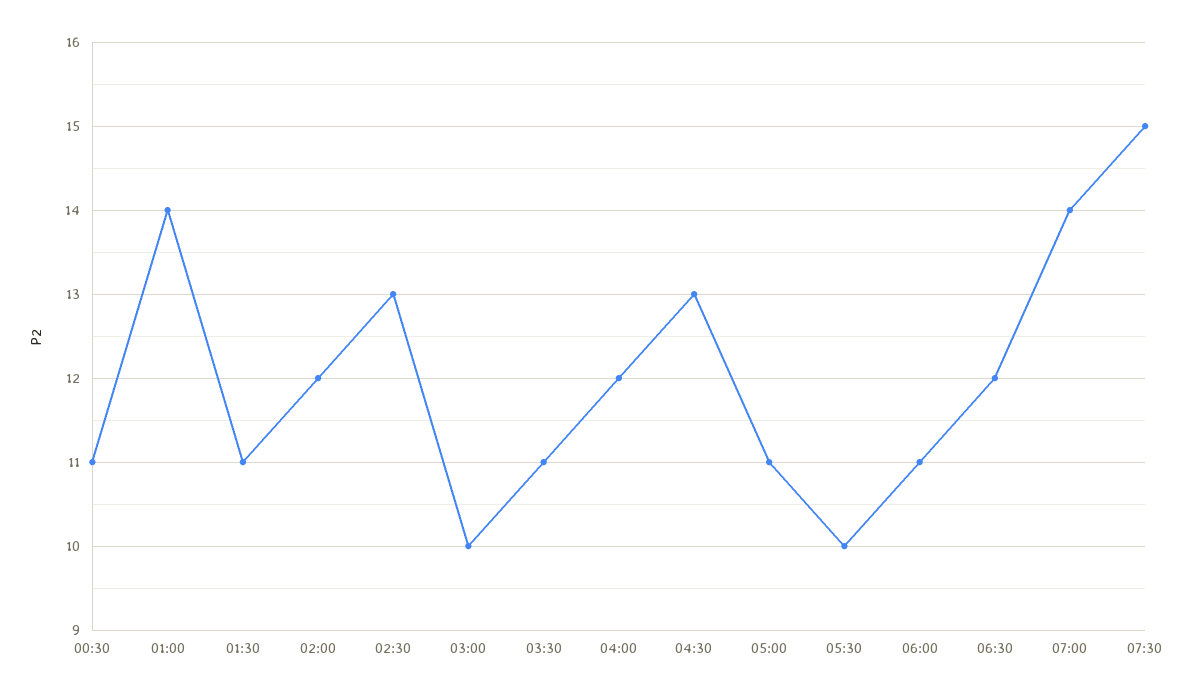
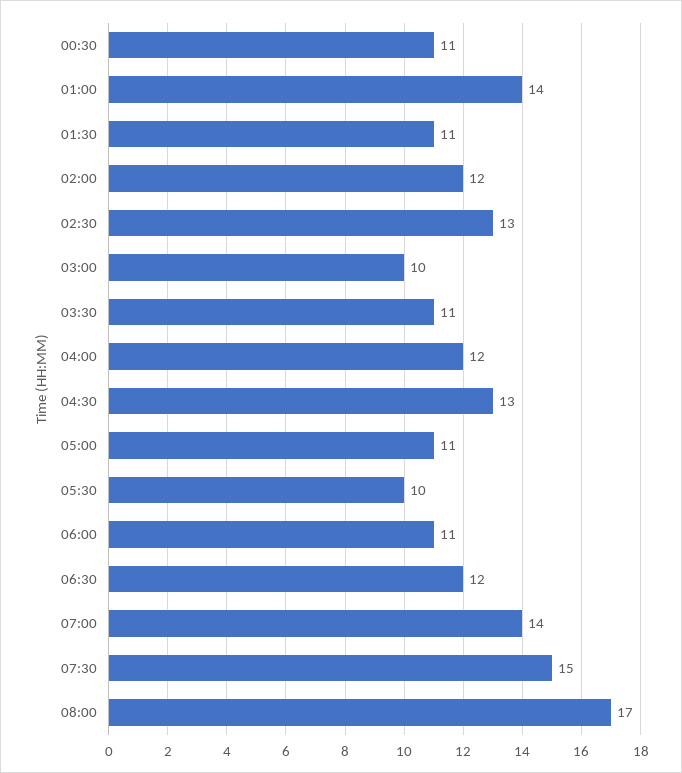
08:00: none -> 17

